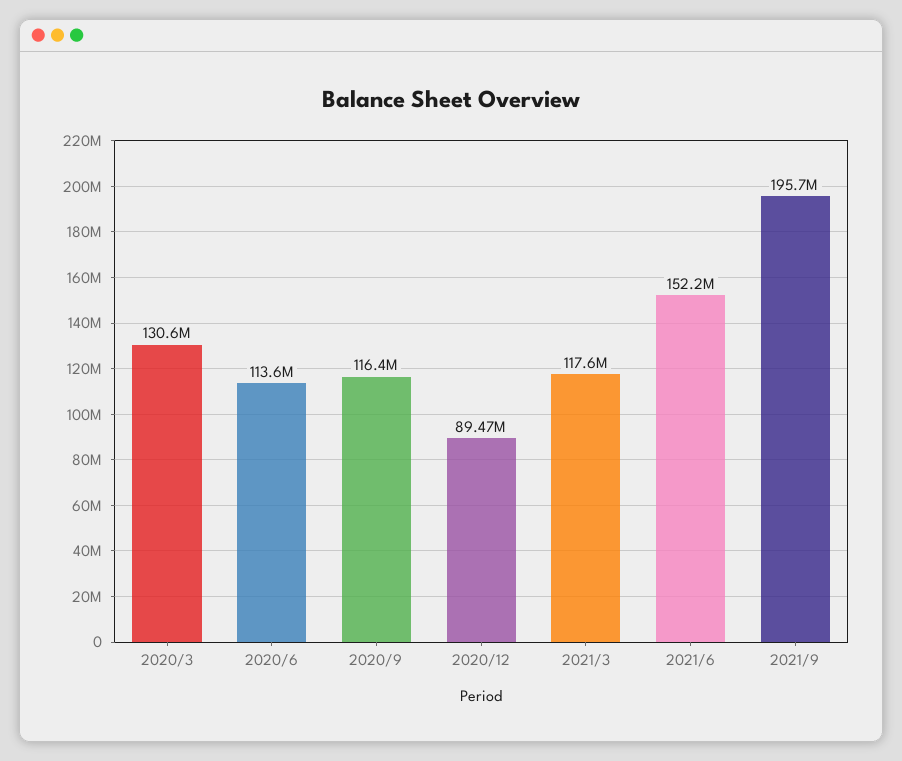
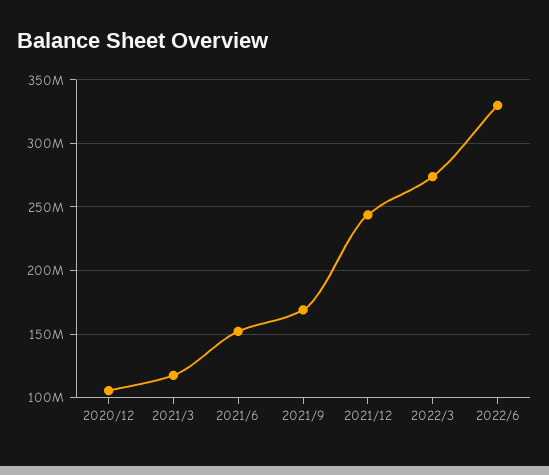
2020/3: 130600000 -> none
2020/6: 113600000 -> none
2020/9: 116400000 -> none
2020/12: 89470000 -> 105000000
2021/9: 195700000 -> 170000000
2021/12: none -> 245000000
2022/3: none -> 275000000
2022/6: none -> 330000000

